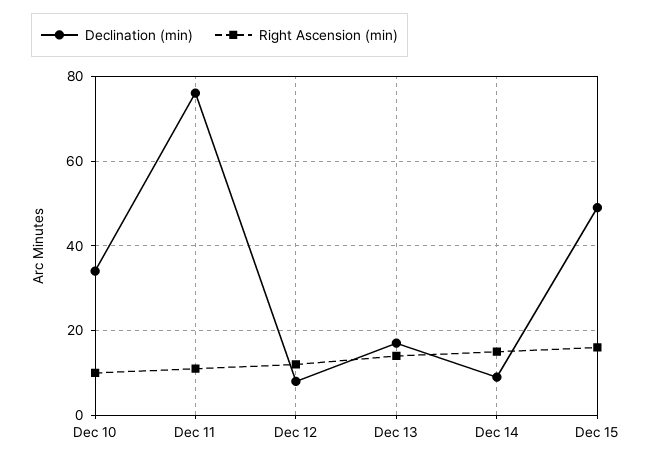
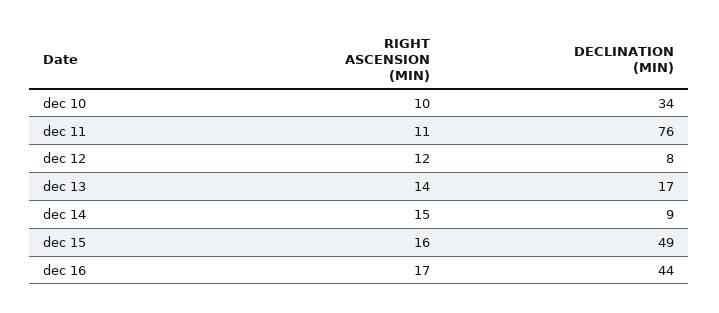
Right Ascension (min), dec 16: none -> 17
Declination (min), dec 16: none -> 44

